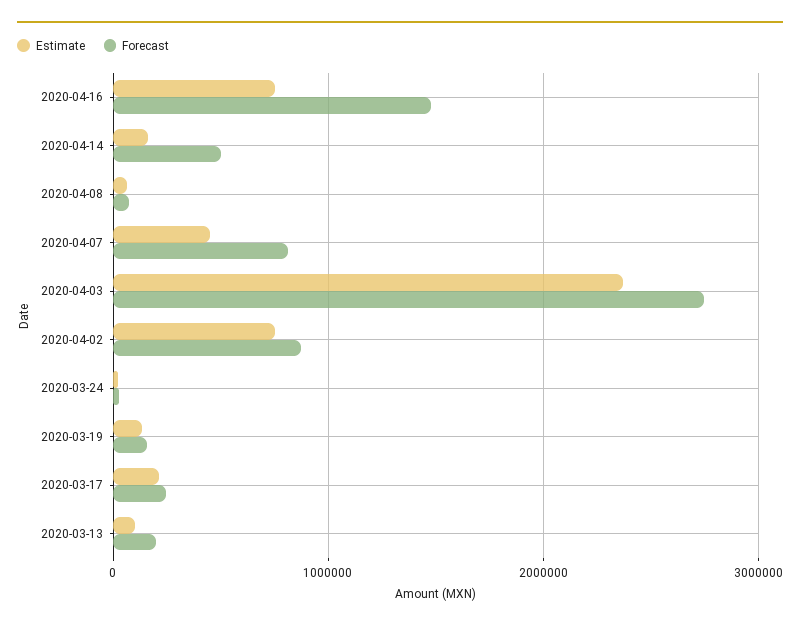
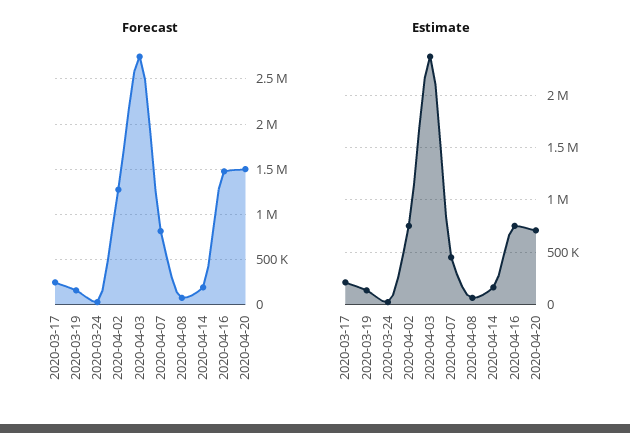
Forecast, 2020-04-14: 500000 -> 200000
Forecast, 2020-04-02: 900000 -> 1300000
Estimate, 2020-03-13: 100000 -> none
Forecast, 2020-03-13: 200000 -> none
Forecast, 2020-04-20: none -> 1500000
Estimate, 2020-04-20: none -> 700000

